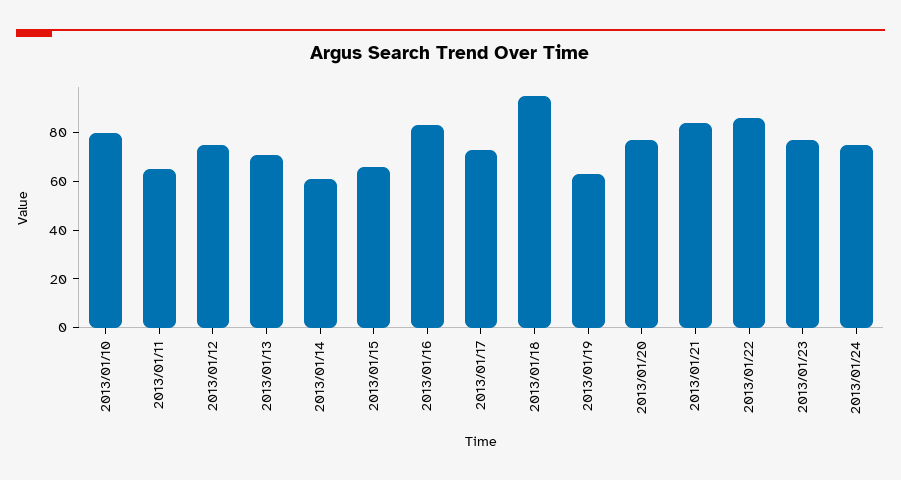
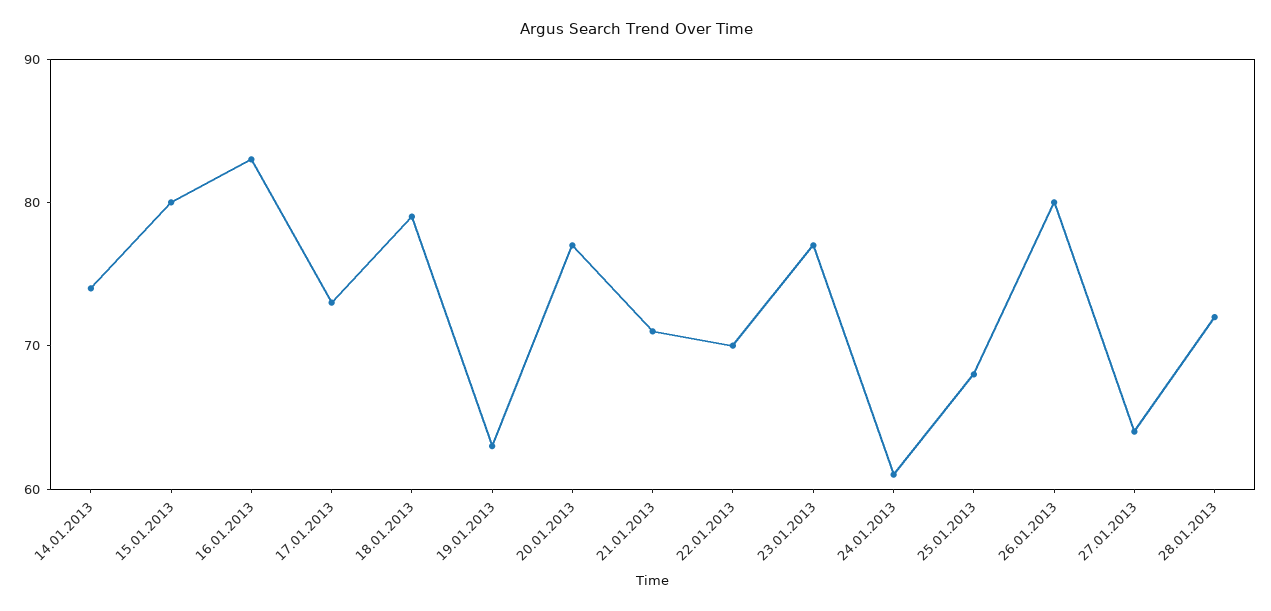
2013/01/10: 80 -> none
2013/01/11: 65 -> none
2013/01/12: 75 -> none
2013/01/13: 70 -> none
2013/01/14: 60 -> 74
2013/01/15: 65 -> 80
2013/01/18: 95 -> 79
2013/01/21: 85 -> 71
2013/01/22: 85 -> 70
2013/01/24: 75 -> 61
25.01.2013: none -> 68
26.01.2013: none -> 80
27.01.2013: none -> 64
28.01.2013: none -> 72

